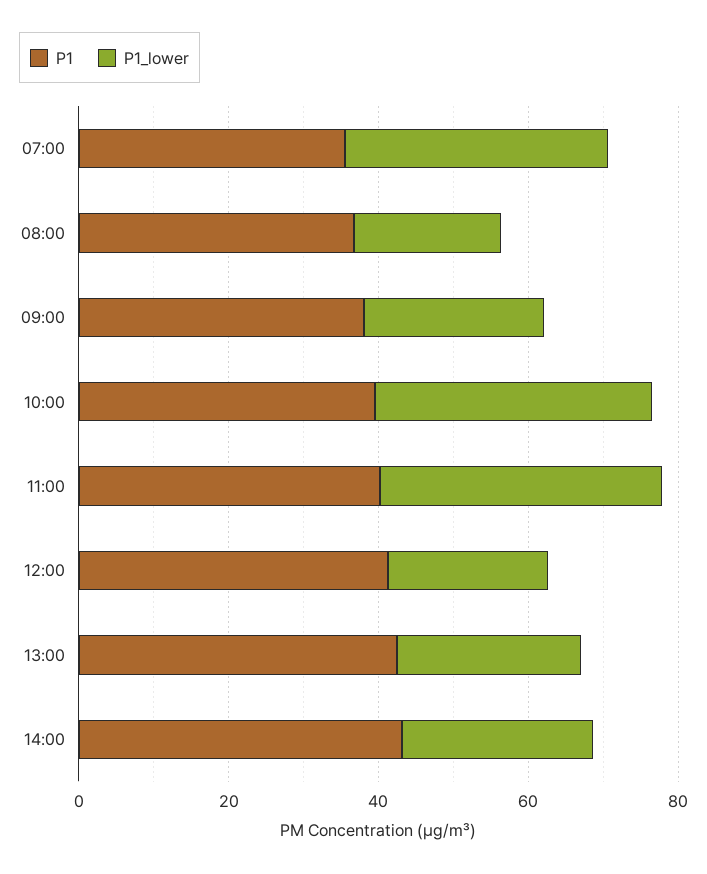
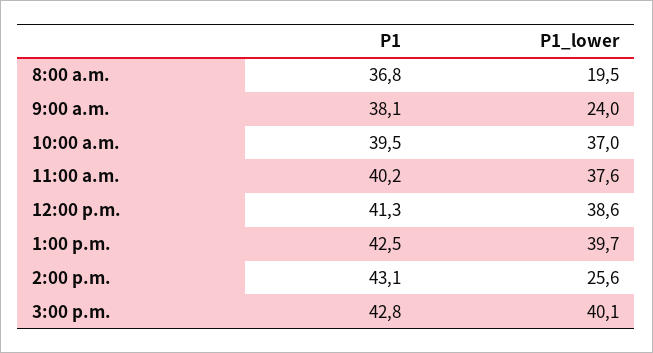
P1, 07:00: 35 -> none
P1_lower, 07:00: 35 -> none
P1_lower, 12:00: 20 -> 38.6
P1_lower, 13:00: 25 -> 39.7
P1, 3:00 p.m.: none -> 42.8
P1_lower, 3:00 p.m.: none -> 40.1

